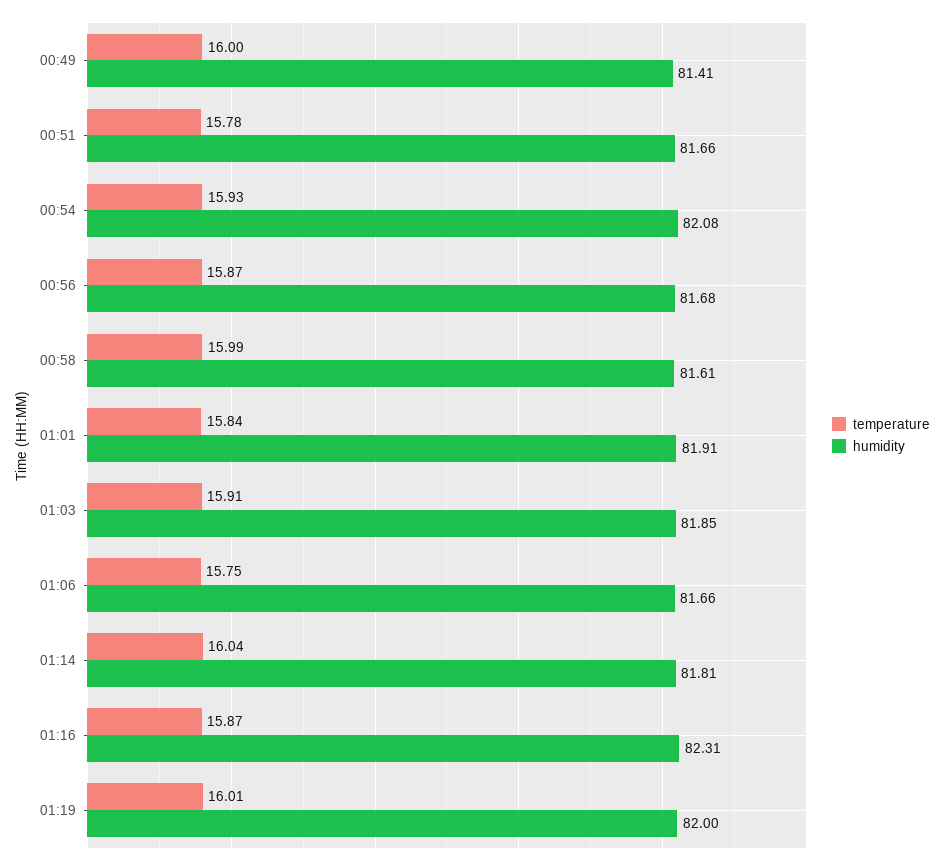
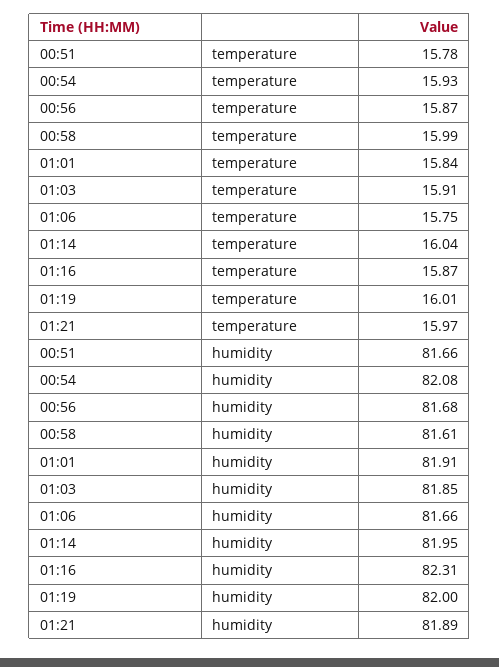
temperature, 00:49: 16 -> none
humidity, 00:49: 81.41 -> none
humidity, 01:14: 81.81 -> 81.95
temperature, 01:21: none -> 15.97
humidity, 01:21: none -> 81.89

